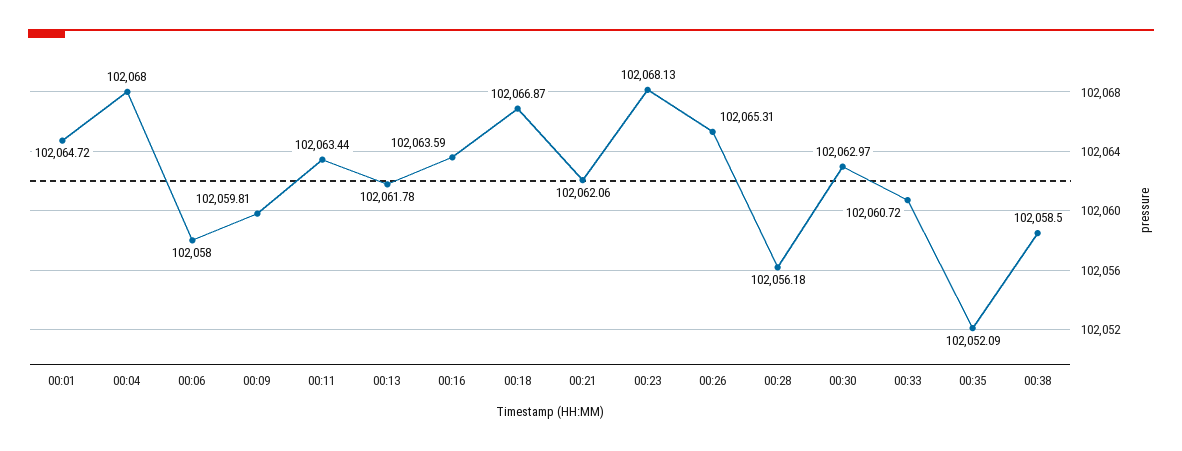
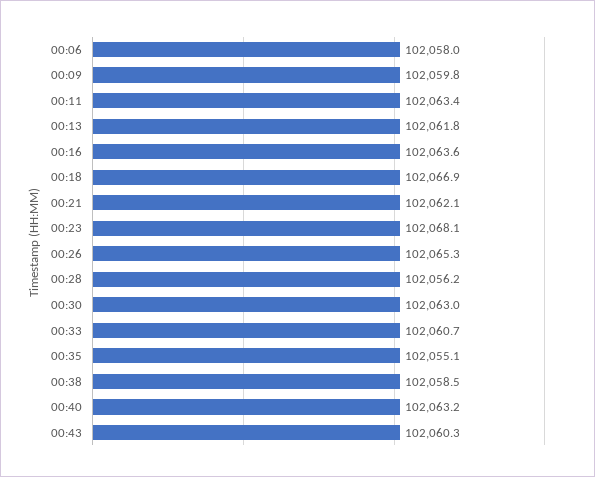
00:01: 102064.72 -> none
00:04: 102068 -> none
00:35: 102052.09 -> 102055.1
00:40: none -> 102063.2
00:43: none -> 102060.3

